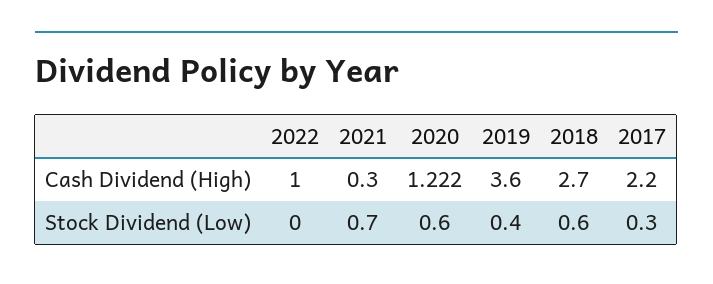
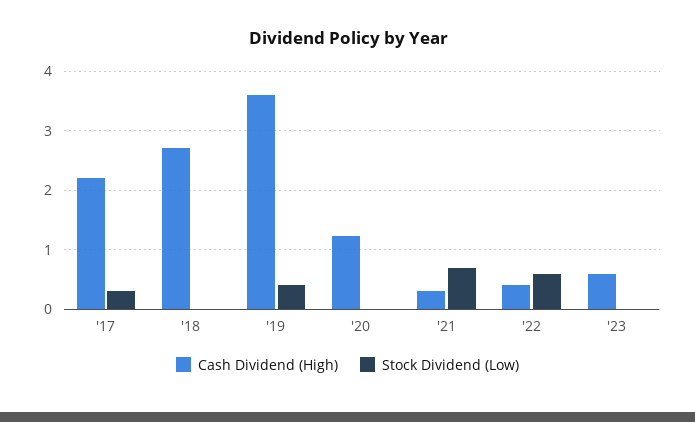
Cash Dividend (High), 2022: 1 -> 0.4
Stock Dividend (Low), 2022: 0 -> 0.6
Stock Dividend (Low), 2020: 0.6 -> 0
Stock Dividend (Low), 2018: 0.6 -> 0
Cash Dividend (High), '23: none -> 0.6
Stock Dividend (Low), '23: none -> 0

